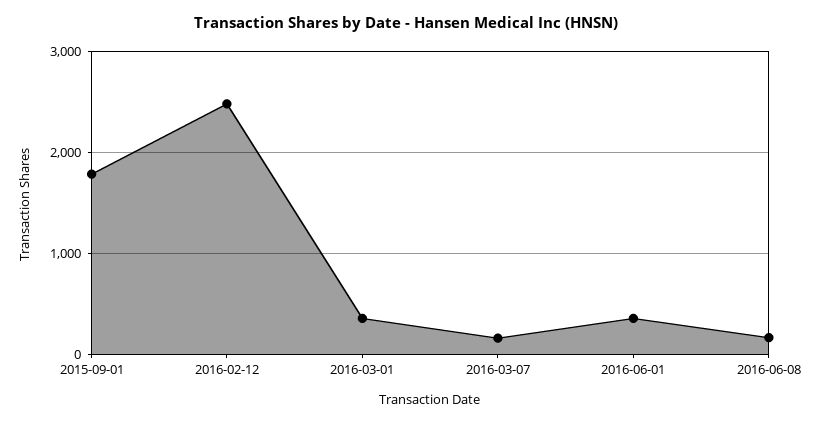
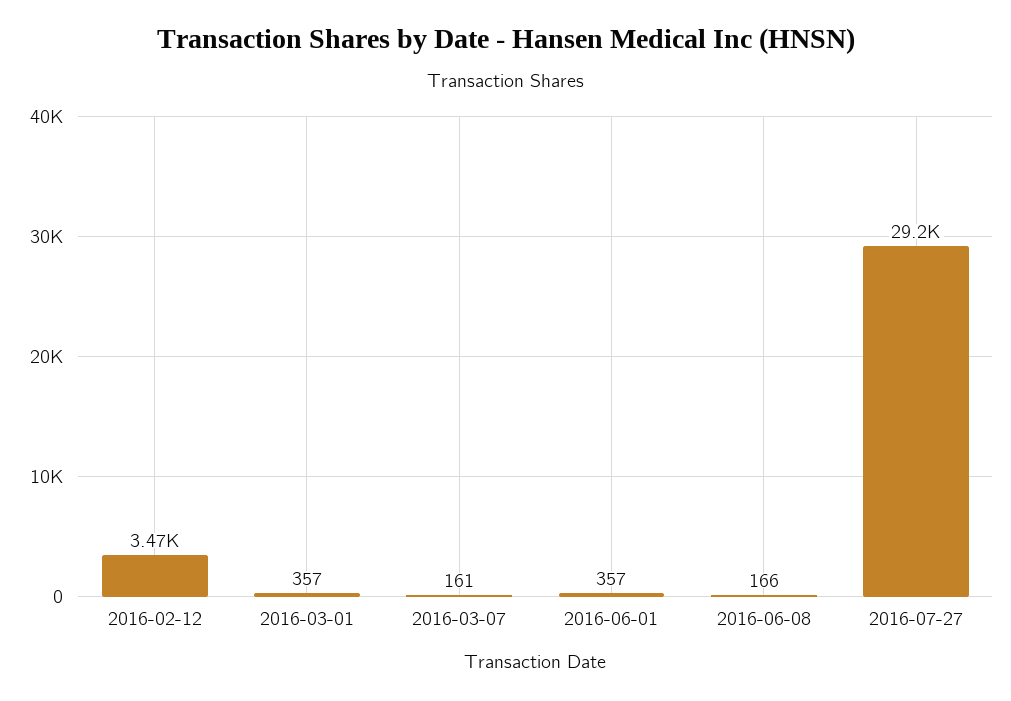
2015-09-01: 1800 -> none
2016-02-12: 2500 -> 3470
2016-07-27: none -> 29200

